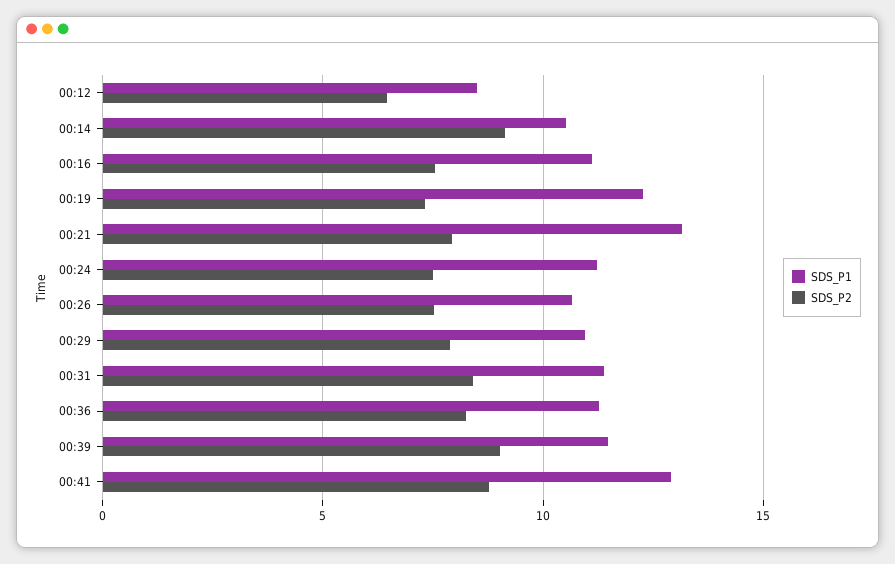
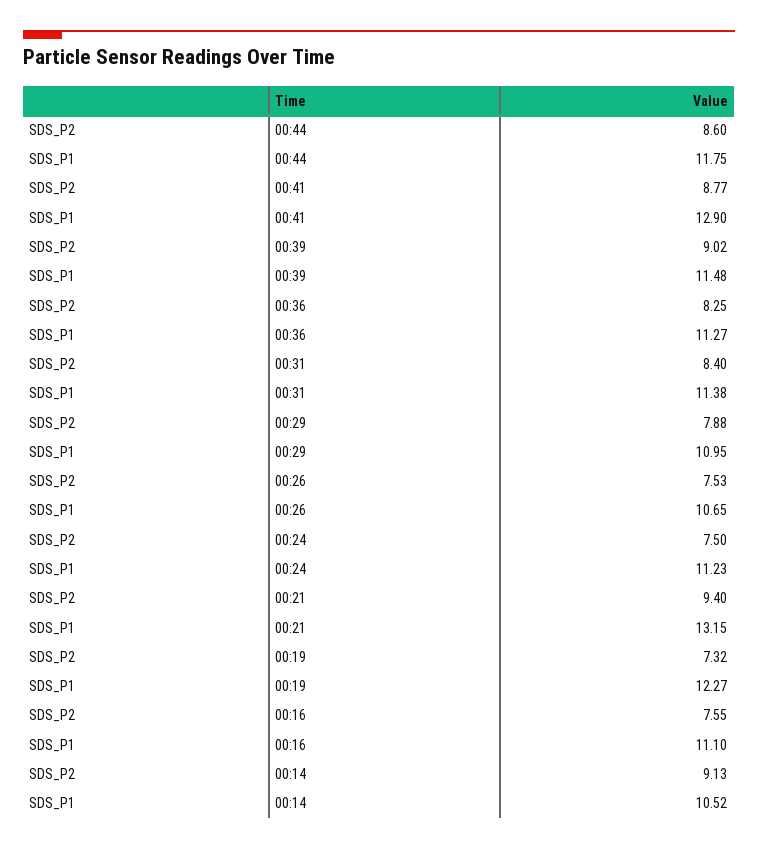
SDS_P1, 00:12: 8.5 -> none
SDS_P2, 00:12: 6.5 -> none
SDS_P2, 00:21: 8 -> 9.4
SDS_P2, 00:44: none -> 8.6
SDS_P1, 00:44: none -> 11.75

